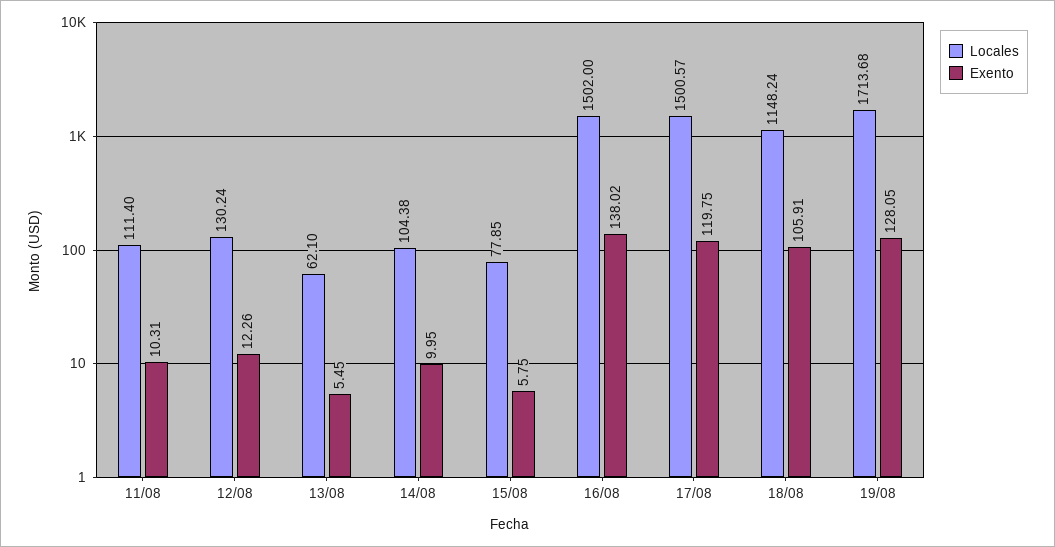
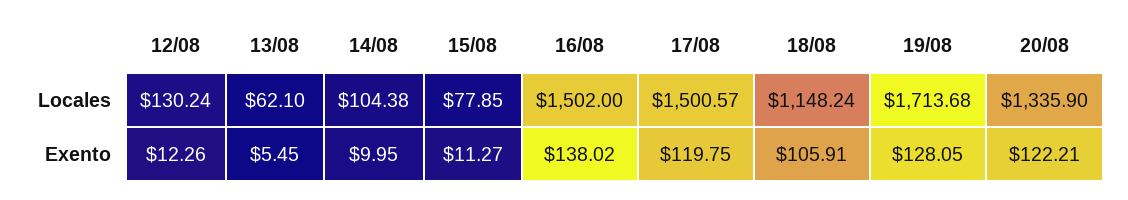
Locales, 11/08: 111.4 -> none
Exento, 11/08: 10.31 -> none
Exento, 15/08: 5.75 -> 11.27
Locales, 20/08: none -> 1335.9
Exento, 20/08: none -> 122.21

